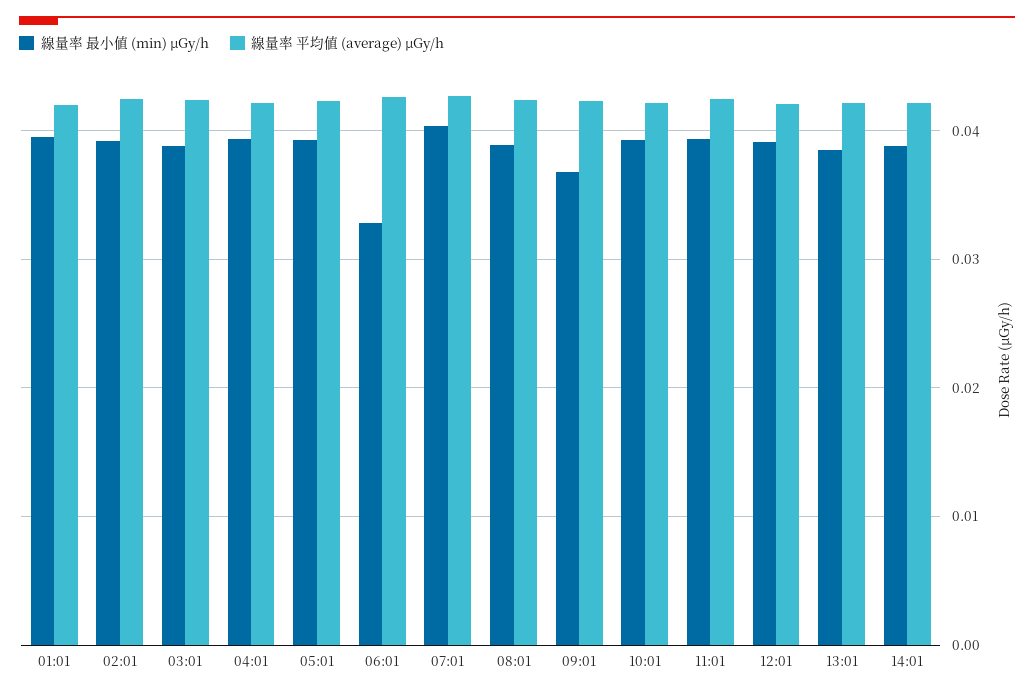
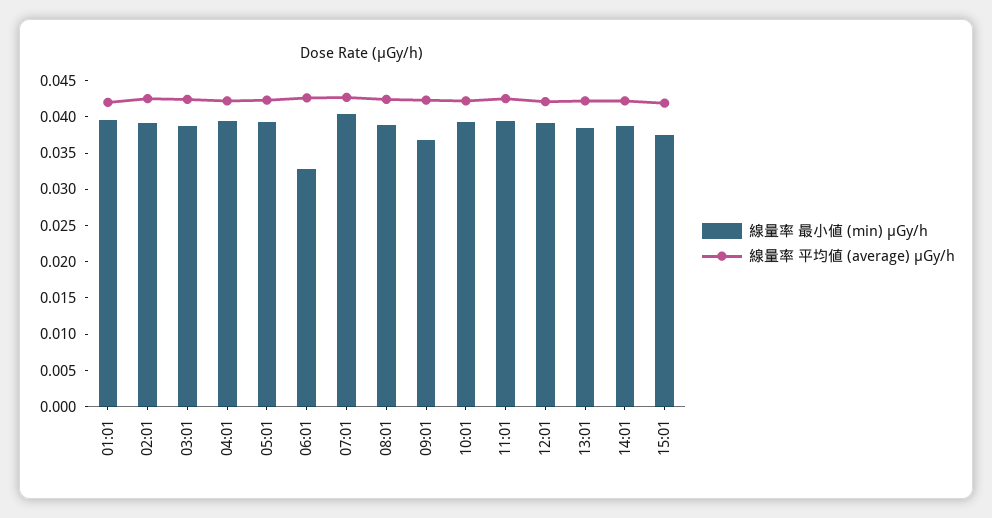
線量率 最小値 (min) μGy/h, 15:01: none -> 0.0375
線量率 平均値 (average) μGy/h, 15:01: none -> 0.0425

